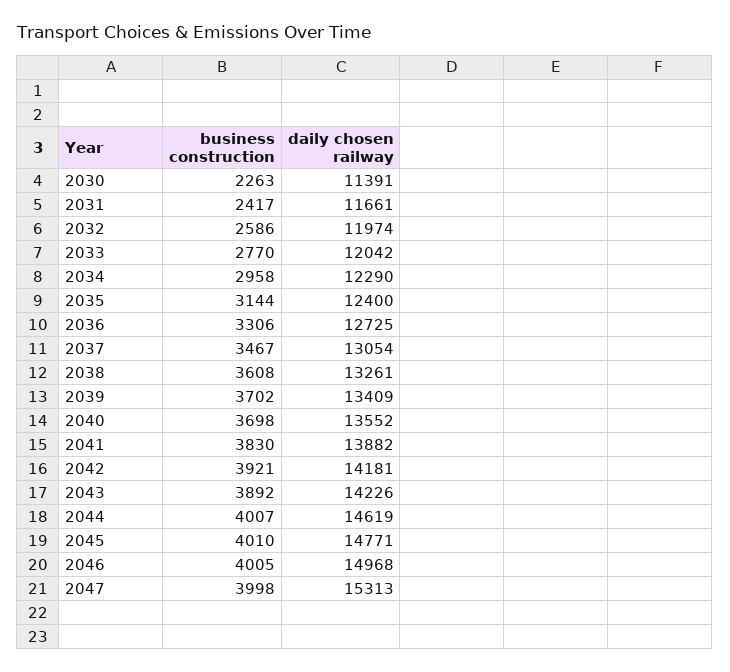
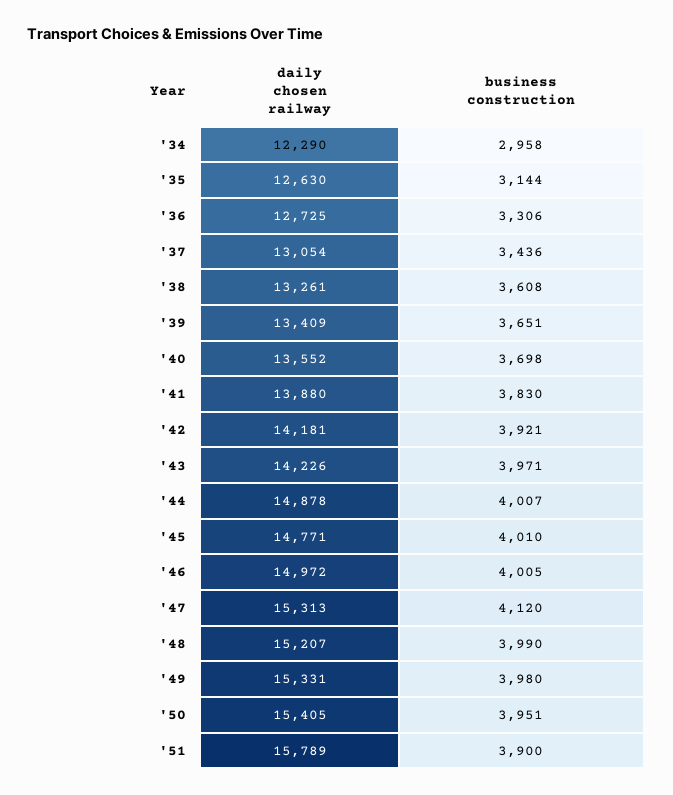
business construction, 2030: 2263 -> none
daily chosen railway, 2030: 11391 -> none
business construction, 2031: 2417 -> none
daily chosen railway, 2031: 11661 -> none
business construction, 2032: 2586 -> none
daily chosen railway, 2032: 11974 -> none
business construction, 2033: 2770 -> none
daily chosen railway, 2033: 12042 -> none
daily chosen railway, 2035: 12400 -> 12630
business construction, 2037: 3467 -> 3436
business construction, 2039: 3702 -> 3651
daily chosen railway, 2041: 13882 -> 13880
business construction, 2043: 3892 -> 3971
daily chosen railway, 2044: 14619 -> 14878
daily chosen railway, 2046: 14968 -> 14972
business construction, 2047: 3998 -> 4120
daily chosen railway, '48: none -> 15207
business construction, '48: none -> 3990
daily chosen railway, '49: none -> 15331
business construction, '49: none -> 3980
daily chosen railway, '50: none -> 15405
business construction, '50: none -> 3951
daily chosen railway, '51: none -> 15789
business construction, '51: none -> 3900

